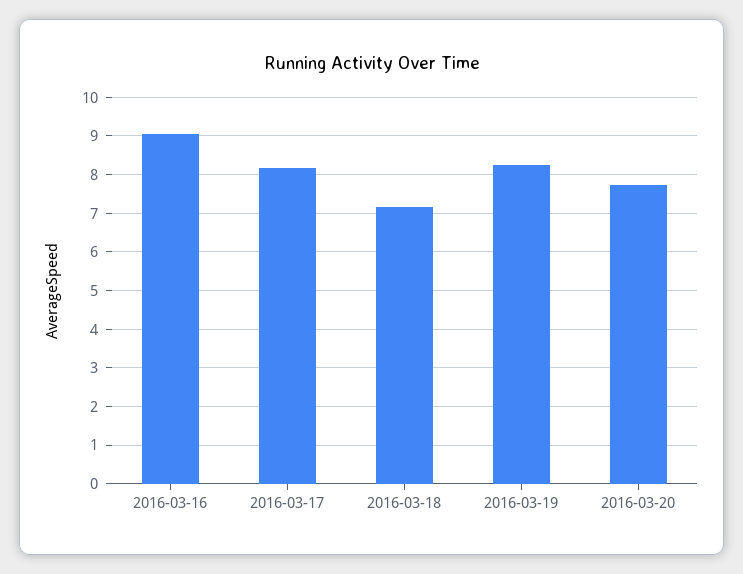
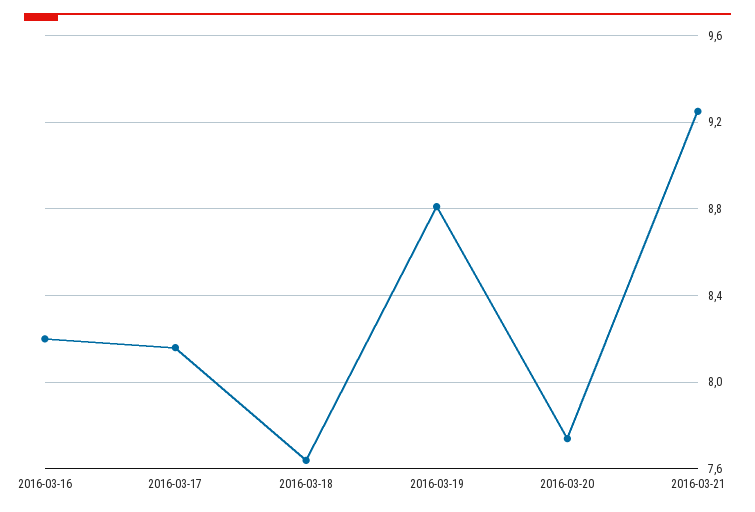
2016-03-16: 9 -> 8.2
2016-03-18: 7.2 -> 7.65
2016-03-19: 8.2 -> 8.8
2016-03-21: none -> 9.25

